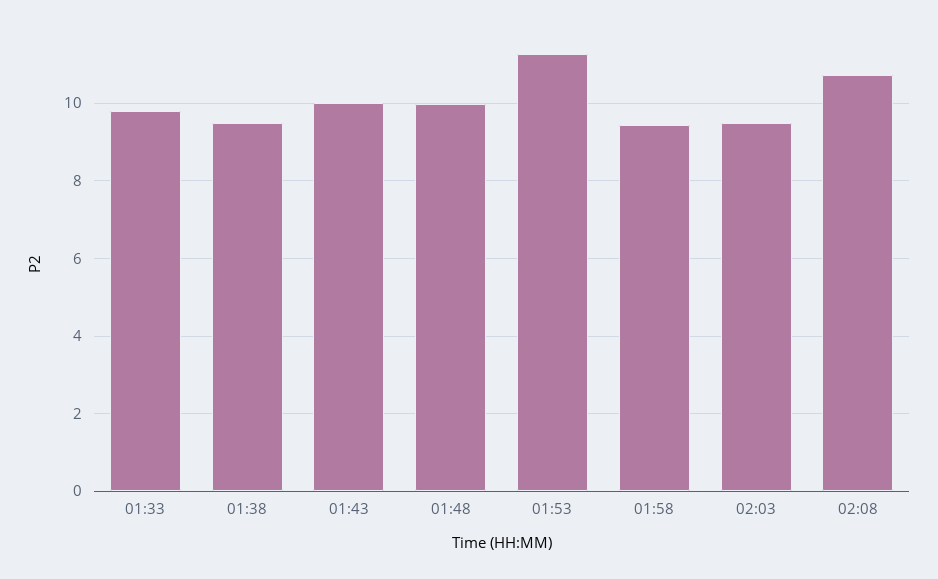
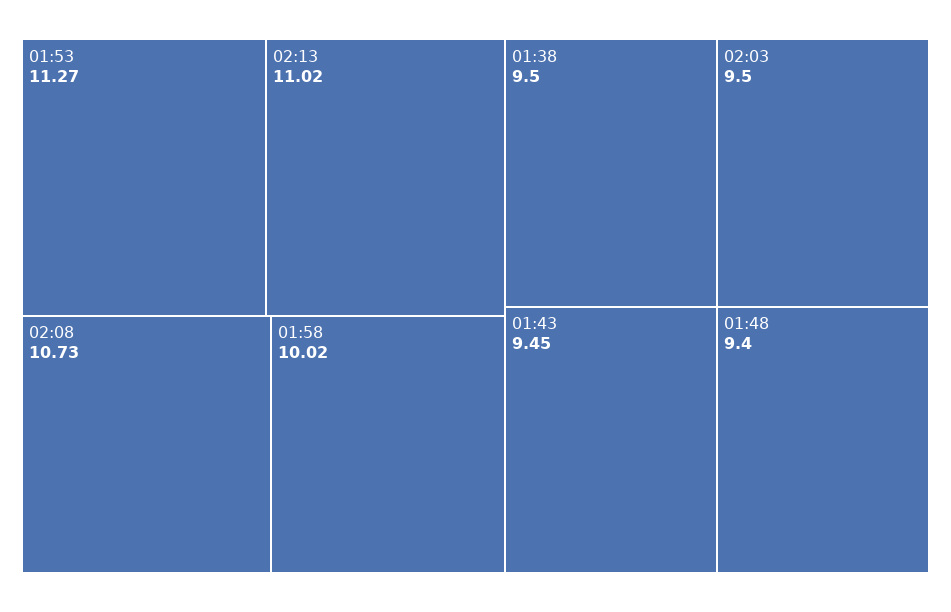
01:33: 9.8 -> none
01:43: 10 -> 9.45
01:48: 10 -> 9.4
01:58: 9.4 -> 10.02
02:13: none -> 11.02

